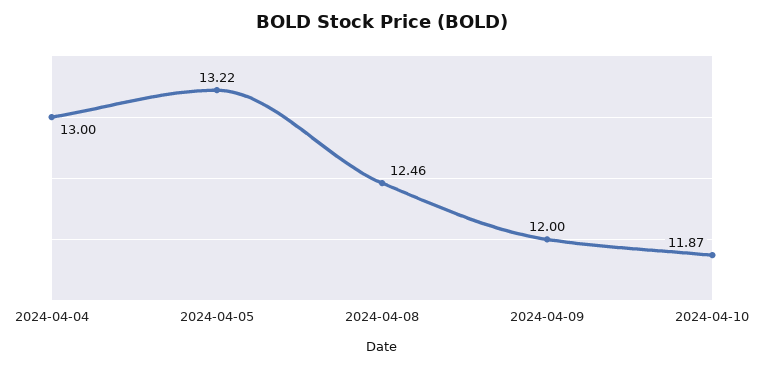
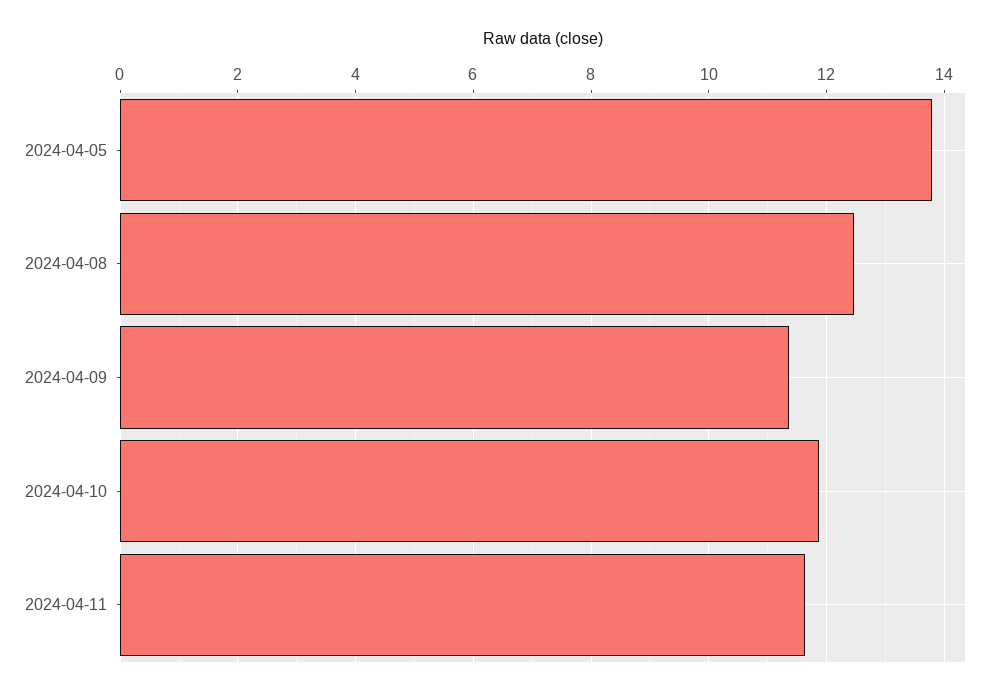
2024-04-04: 13 -> none
2024-04-05: 13.22 -> 13.8
2024-04-09: 12 -> 11.4
2024-04-11: none -> 11.6

